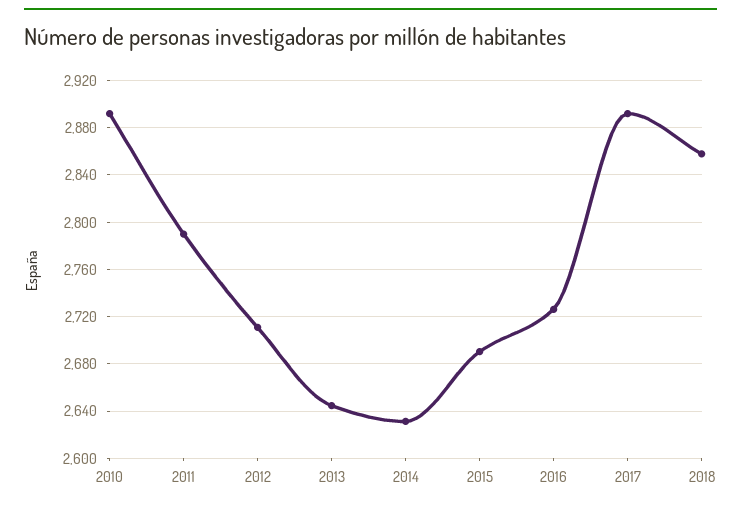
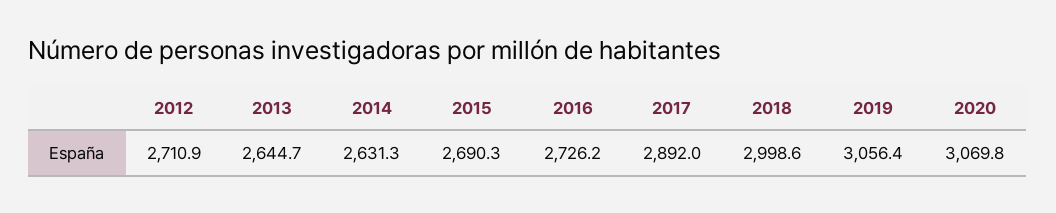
2010: 2890 -> none
2011: 2790 -> none
2018: 2860 -> 2998.6
2019: none -> 3056.4
2020: none -> 3069.8

